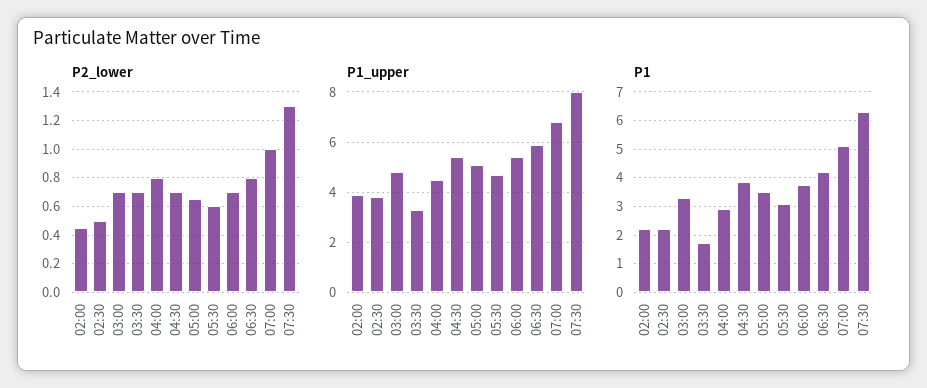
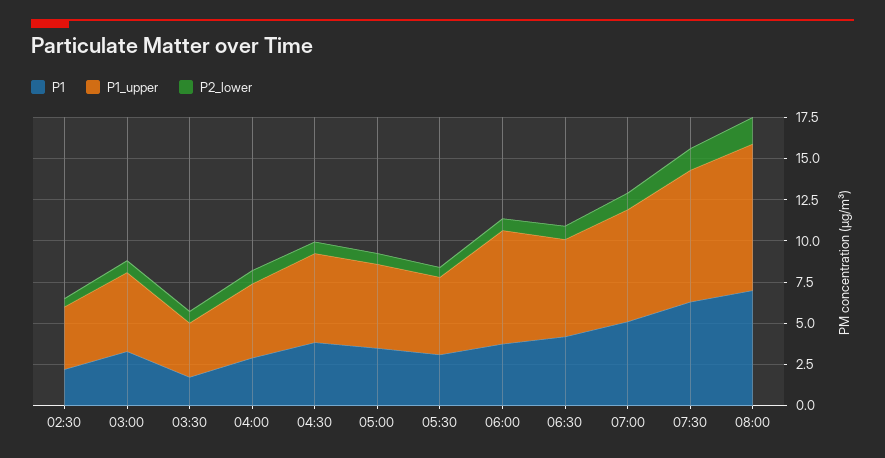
P2_lower, 02:00: 0.45 -> none
P1_upper, 02:00: 4 -> none
P1_upper, 06:00: 5.5 -> 7
P1, 02:00: 2.25 -> none
P1, 08:00: none -> 7
P1_upper, 08:00: none -> 9
P2_lower, 08:00: none -> 1.5

